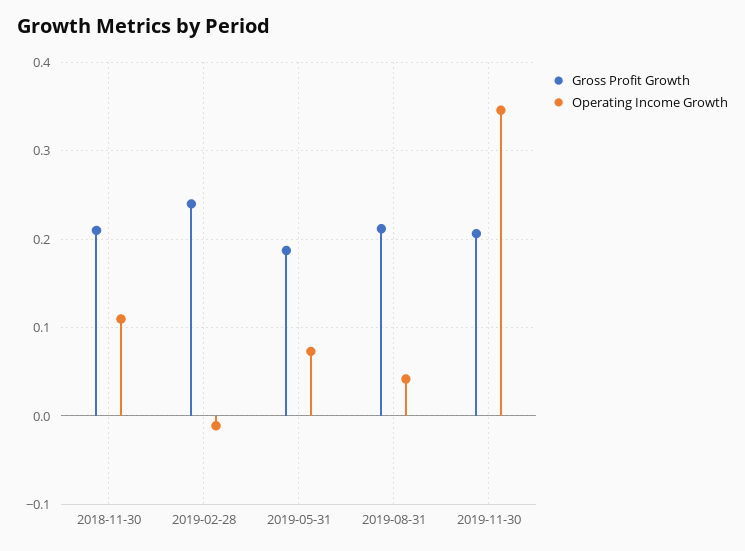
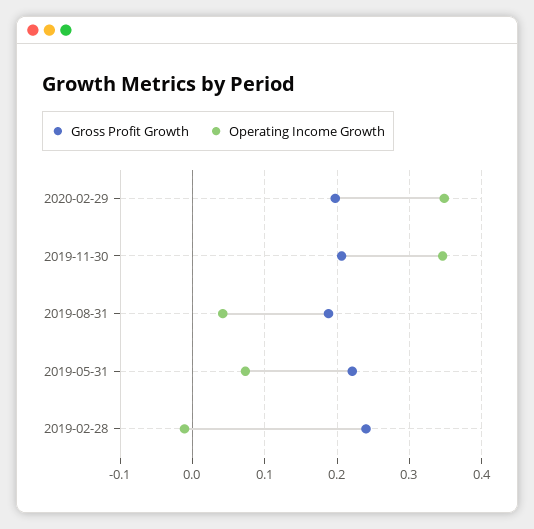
Gross Profit Growth, 2018-11-30: 0.21 -> none
Operating Income Growth, 2018-11-30: 0.11 -> none
Gross Profit Growth, 2019-05-31: 0.19 -> 0.22
Gross Profit Growth, 2019-08-31: 0.21 -> 0.19
Gross Profit Growth, 2020-02-29: none -> 0.2
Operating Income Growth, 2020-02-29: none -> 0.35

